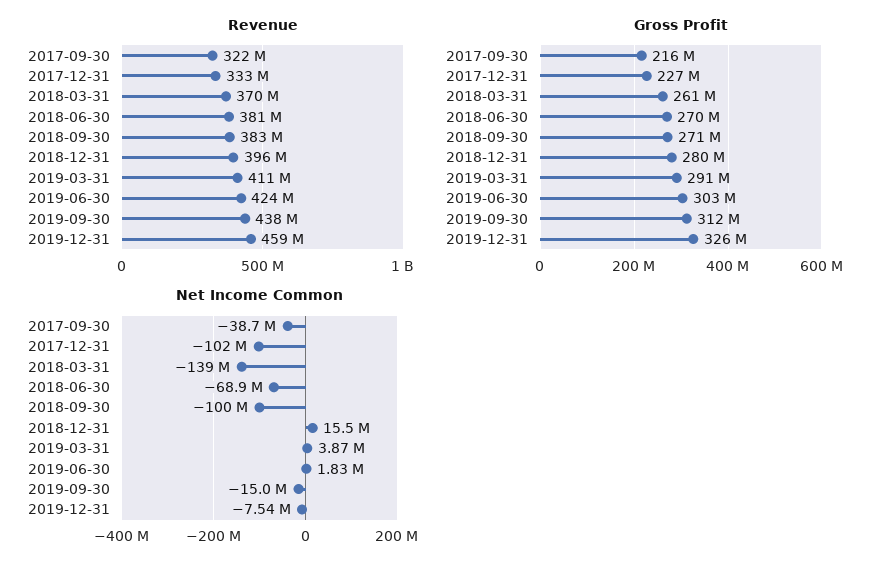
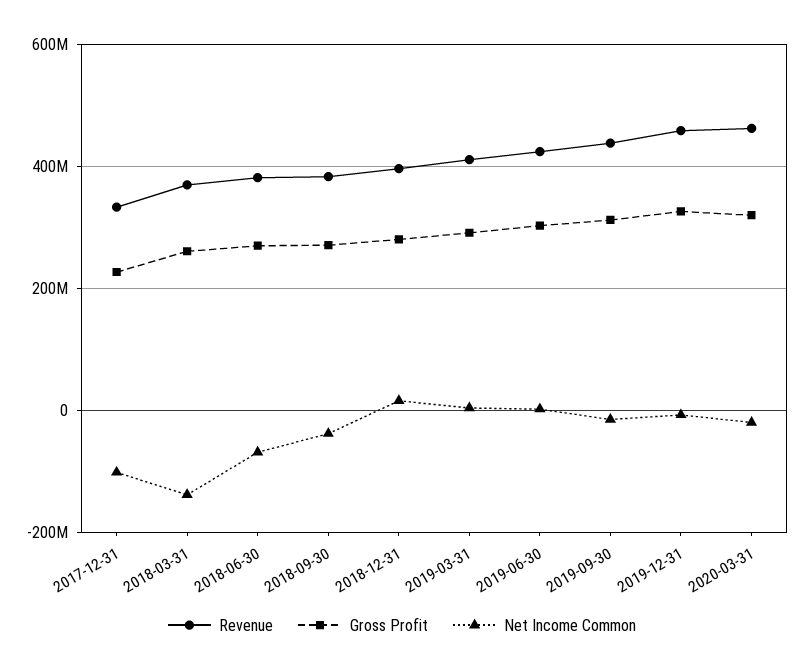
Revenue, 2017-09-30: 322000000 -> none
Gross Profit, 2017-09-30: 216000000 -> none
Net Income Common, 2017-09-30: -38700000 -> none
Net Income Common, 2018-09-30: -100000000 -> -40000000
Revenue, 2020-03-31: none -> 460000000
Gross Profit, 2020-03-31: none -> 320000000
Net Income Common, 2020-03-31: none -> -20000000

